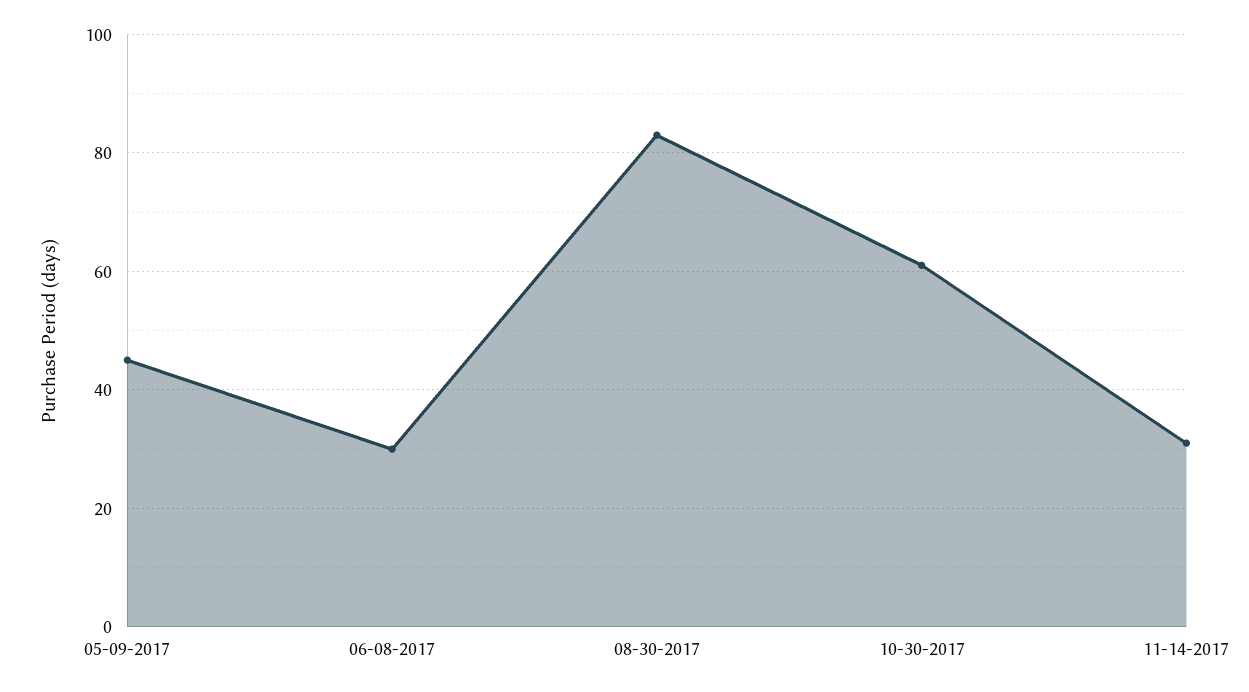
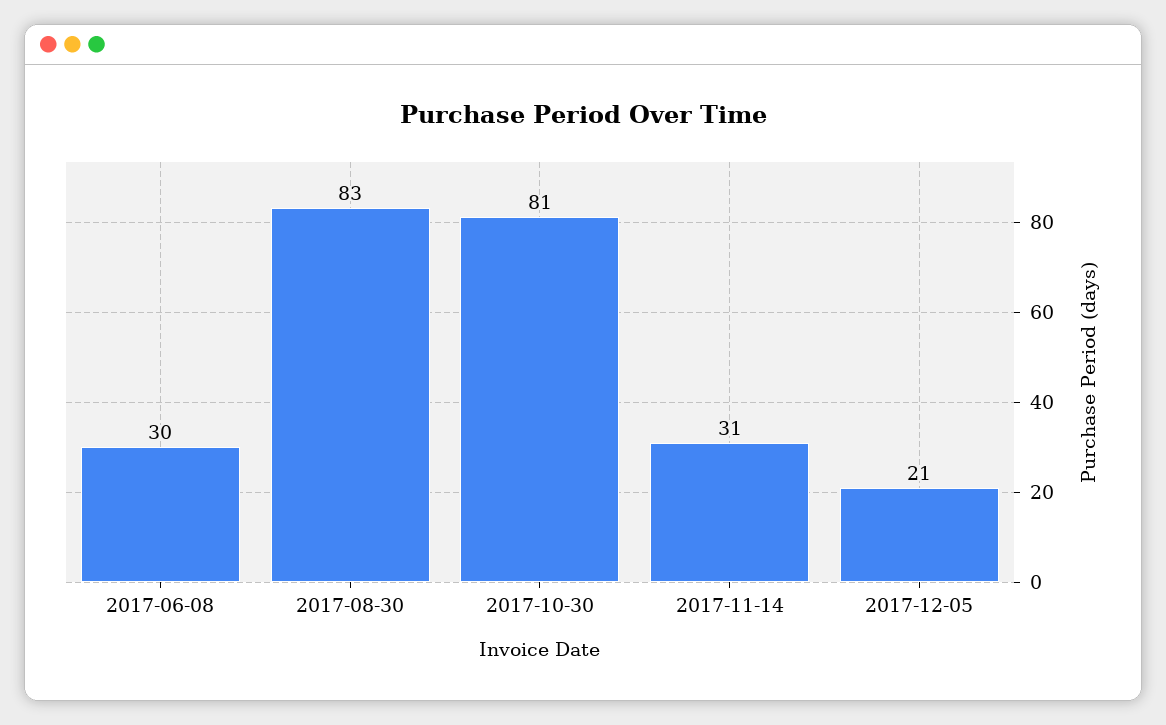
05-09-2017: 45 -> none
10-30-2017: 60 -> 81
2017-12-05: none -> 21

